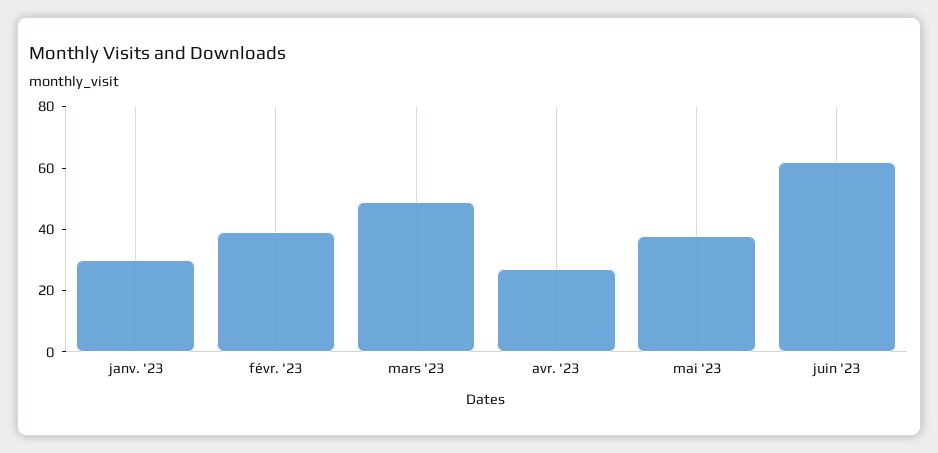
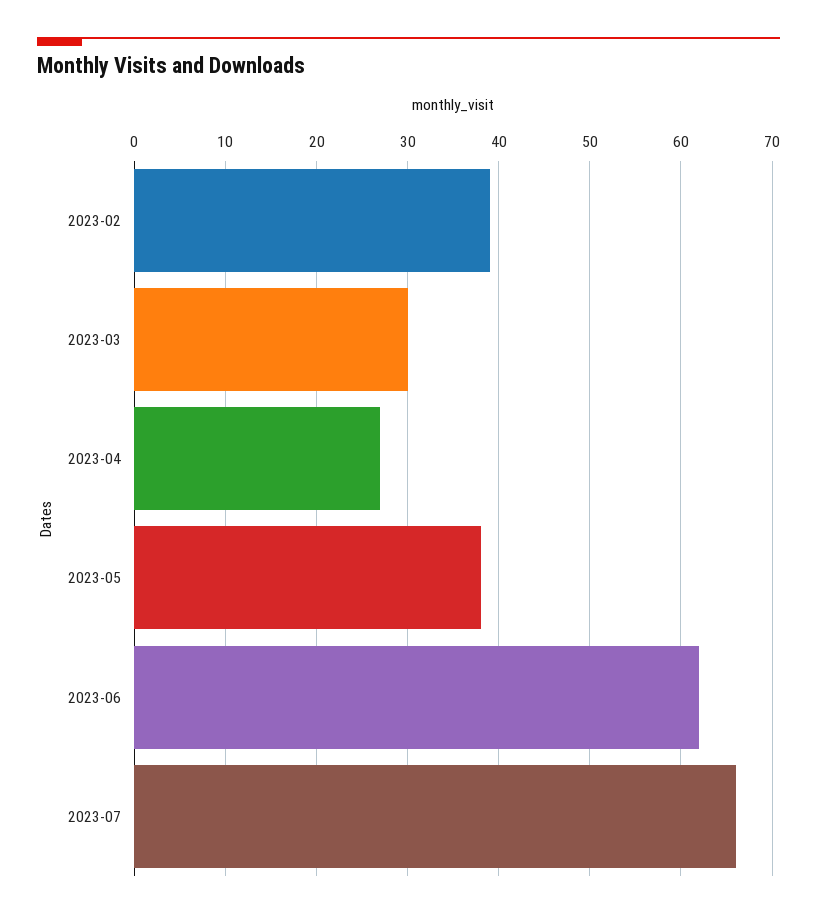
janv. '23: 30 -> none
mars '23: 50 -> 30
2023-07: none -> 66

